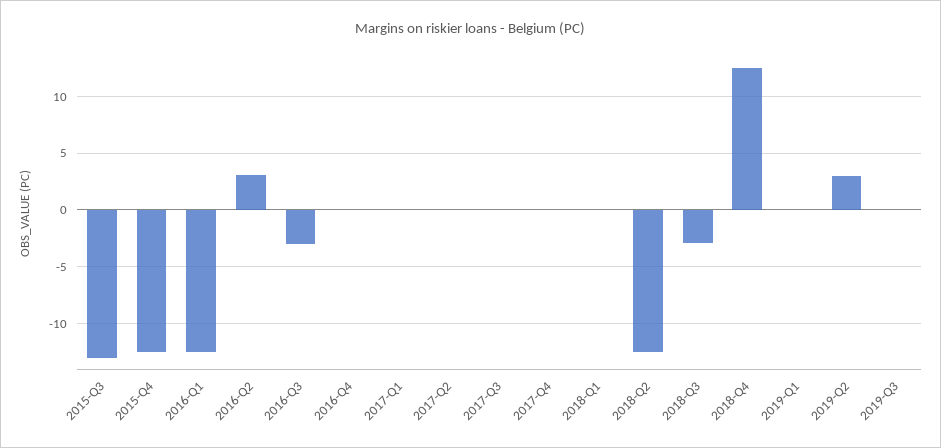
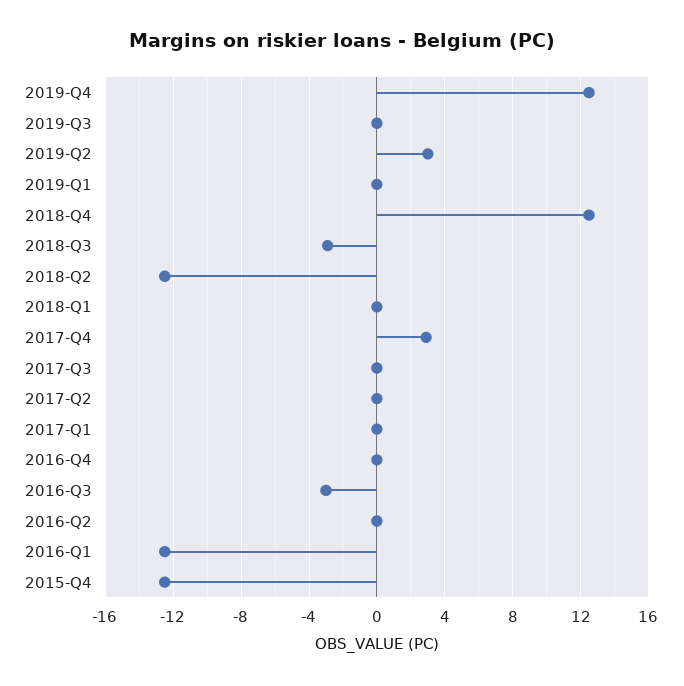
2015-Q3: -13 -> none
2016-Q2: 3 -> 0
2017-Q4: 0 -> 3
2019-Q4: none -> 12.5

